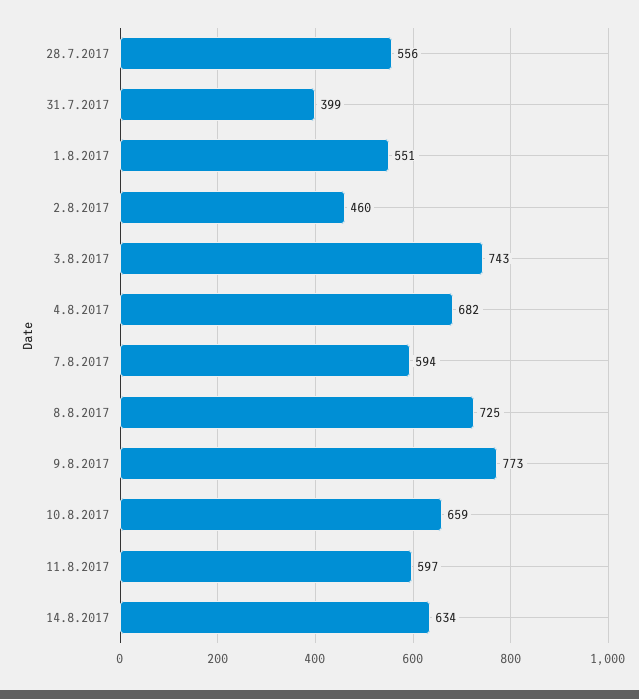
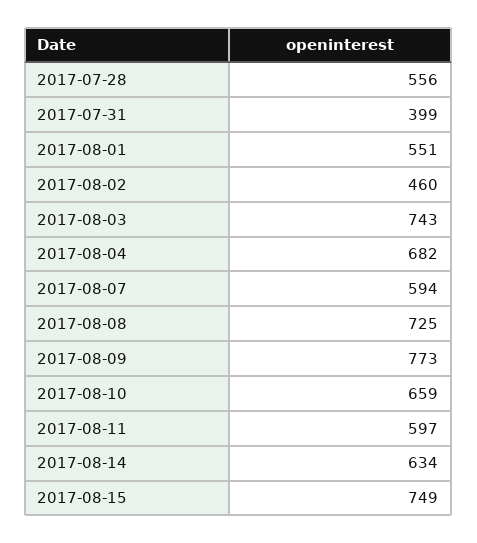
2017-08-15: none -> 749

